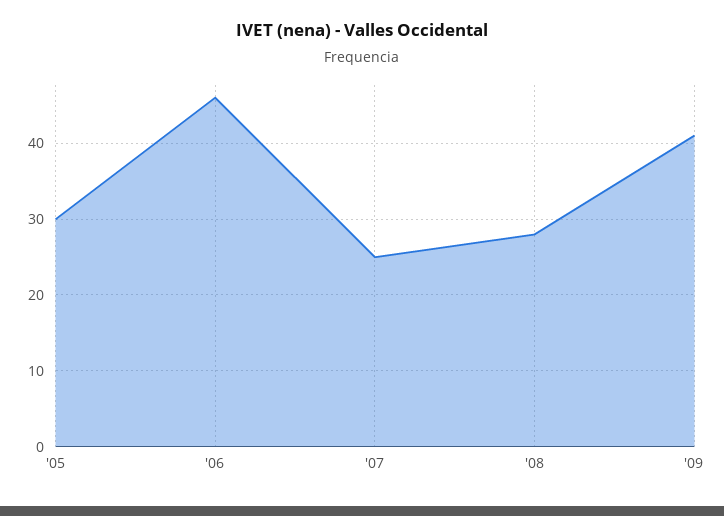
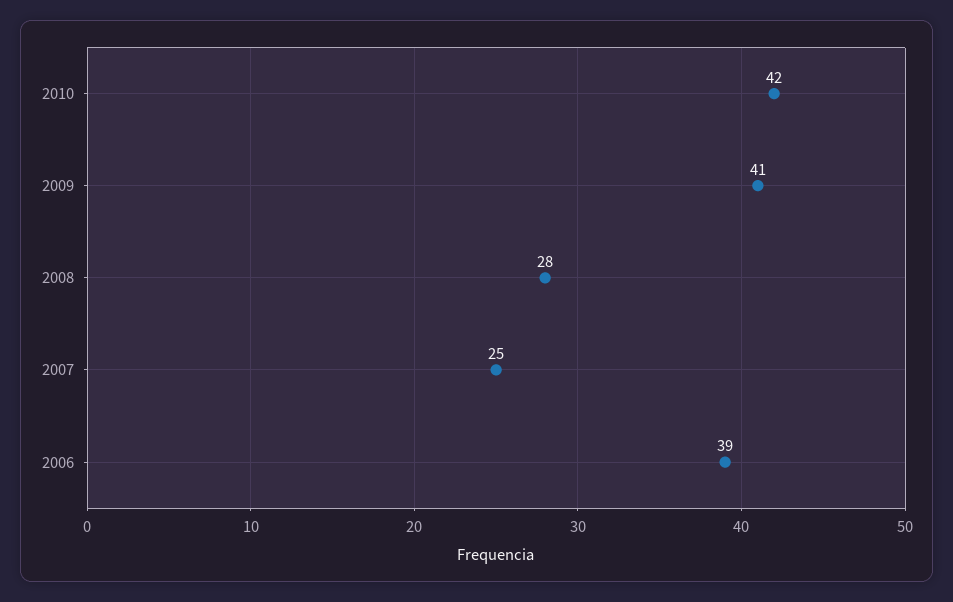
'05: 30 -> none
'06: 46 -> 39
2010: none -> 42

